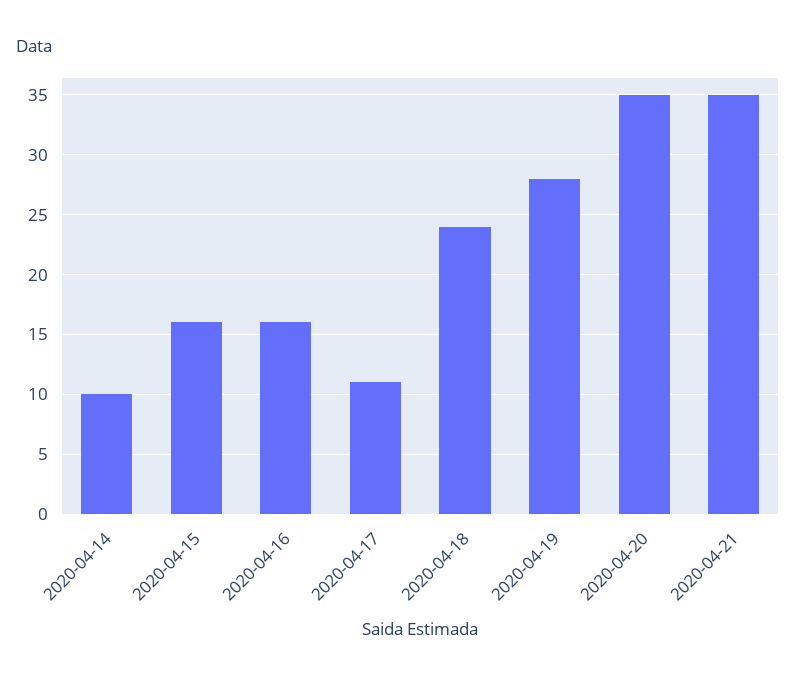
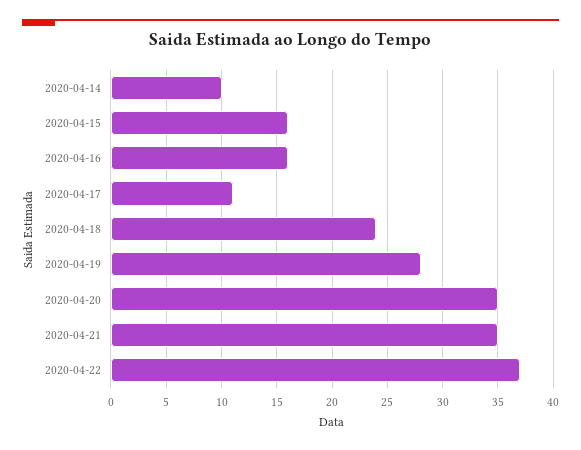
2020-04-22: none -> 37

